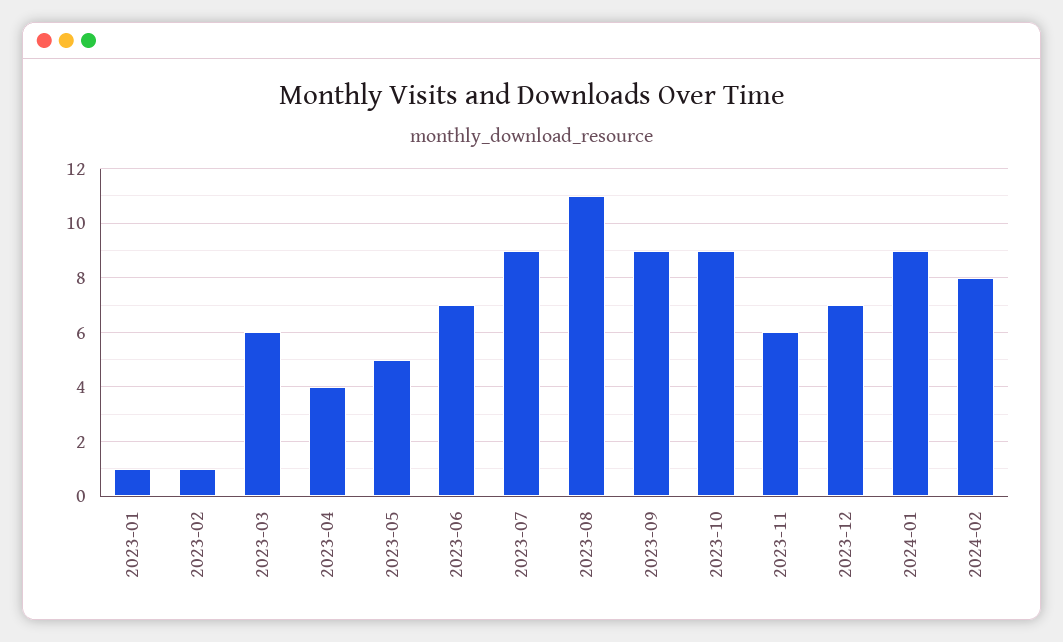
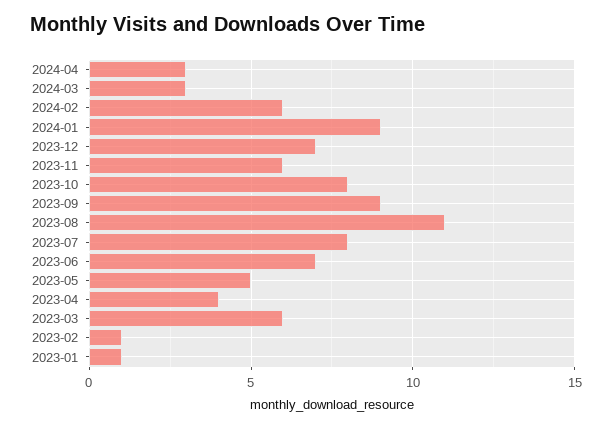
2023-07: 9 -> 8
2023-10: 9 -> 8
2024-02: 8 -> 6
2024-04: none -> 3
2024-03: none -> 3

